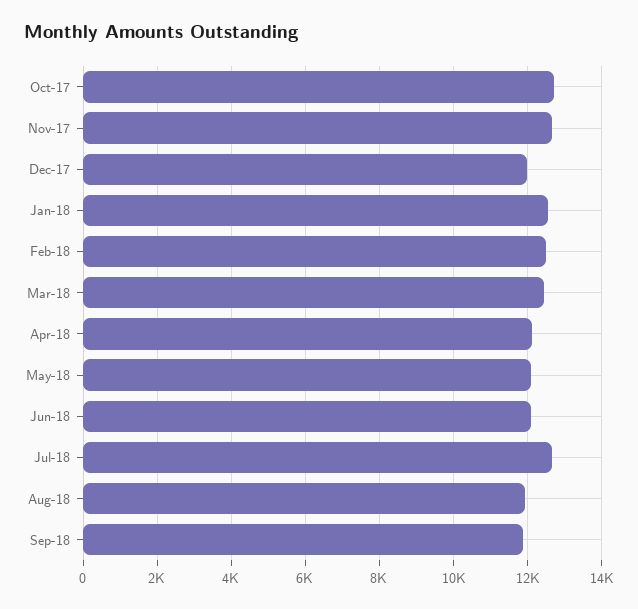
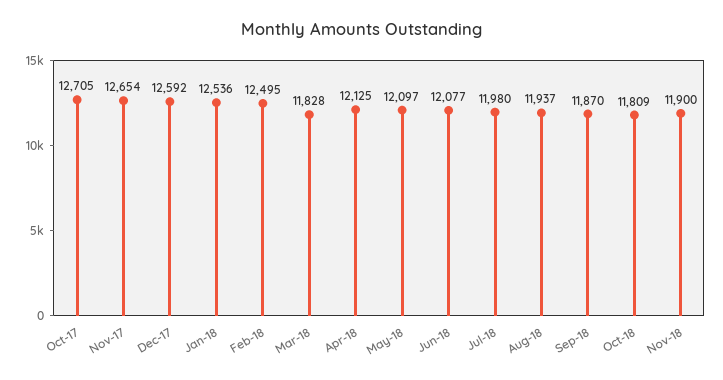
Dec-17: 12000 -> 12592
Mar-18: 12400 -> 11828
Jul-18: 12600 -> 11980
Oct-18: none -> 11809
Nov-18: none -> 11900

